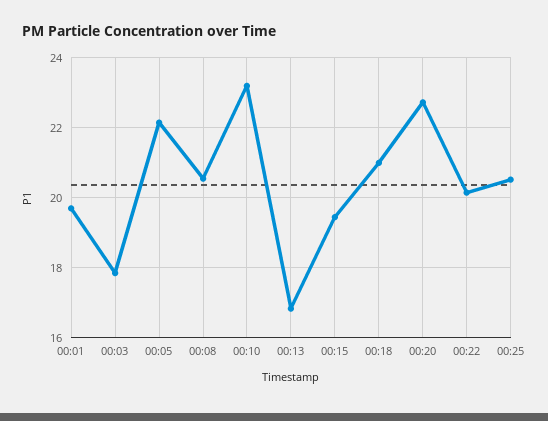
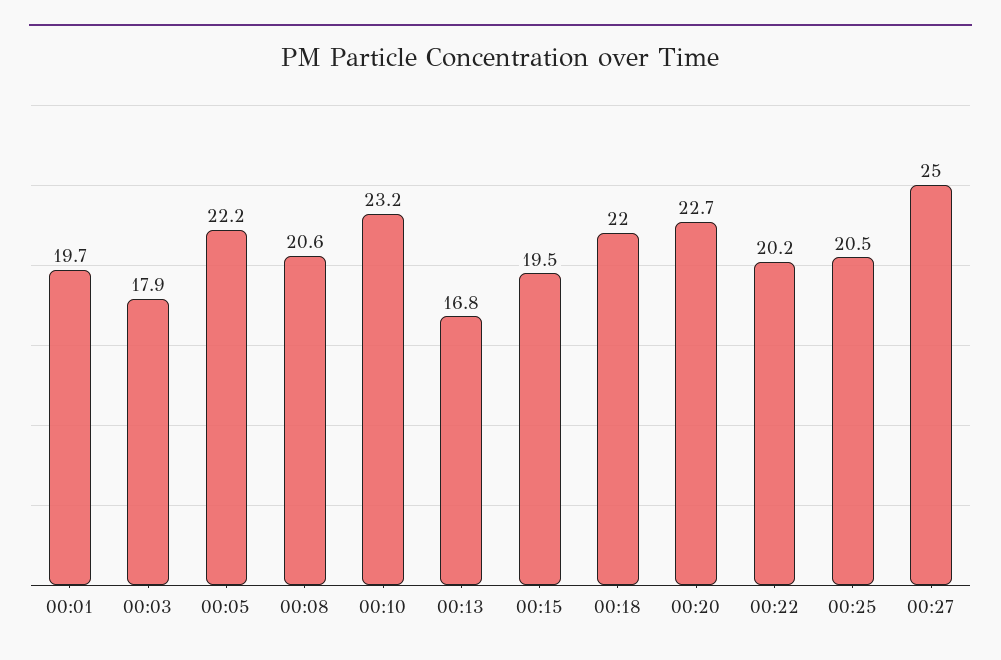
00:18: 21 -> 22
00:27: none -> 25

